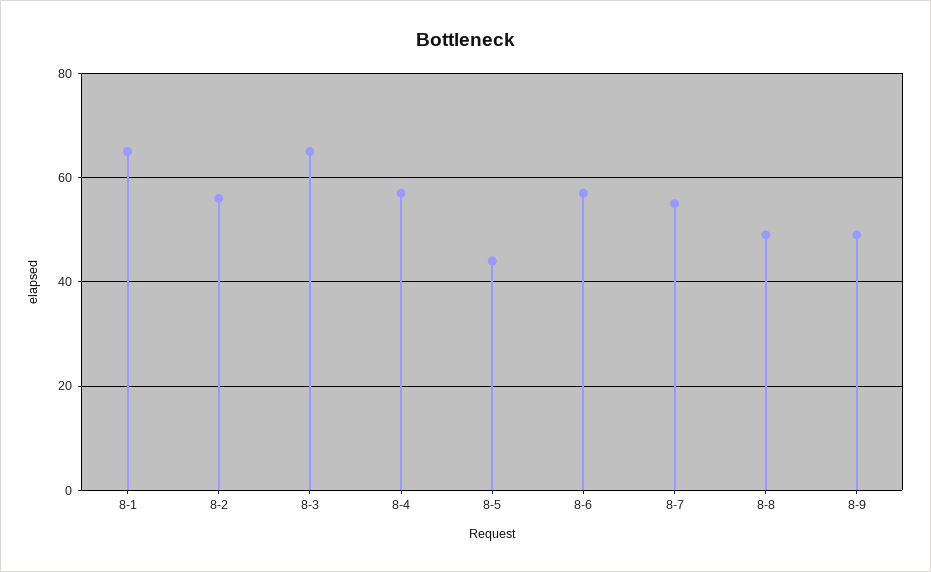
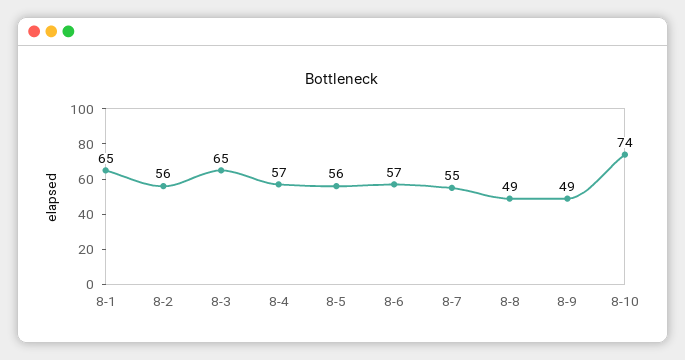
8-5: 45 -> 56
8-10: none -> 74

